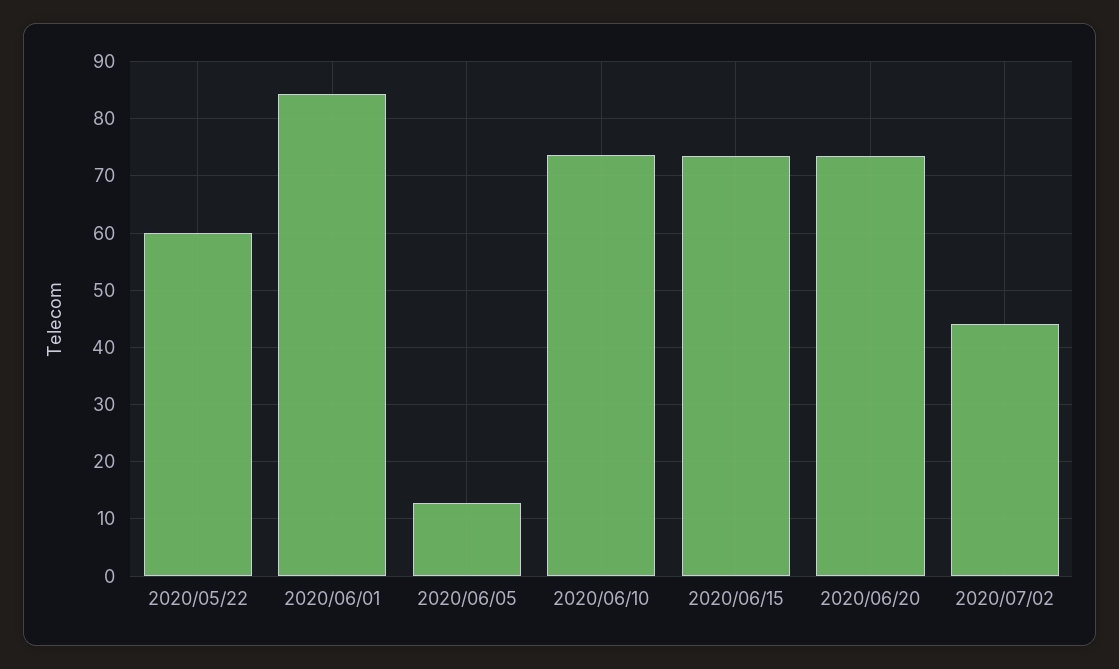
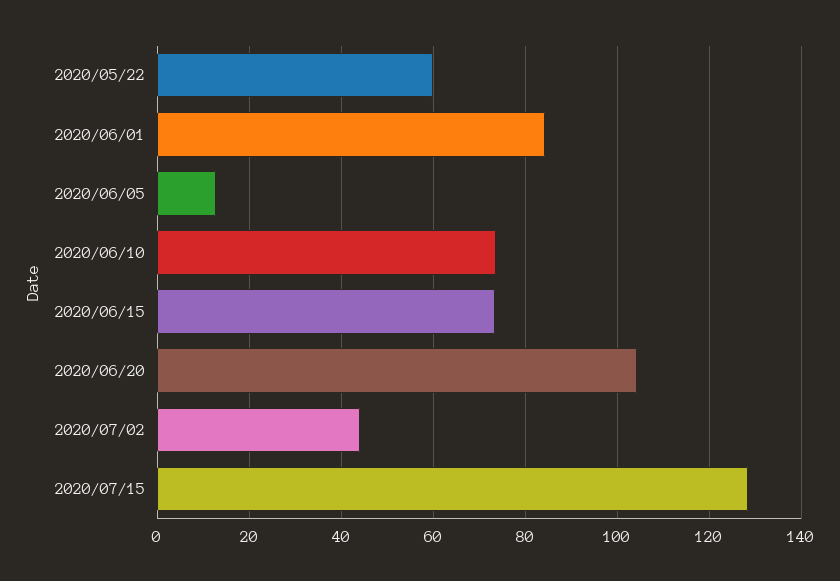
2020/06/20: 74 -> 104
2020/07/15: none -> 128

